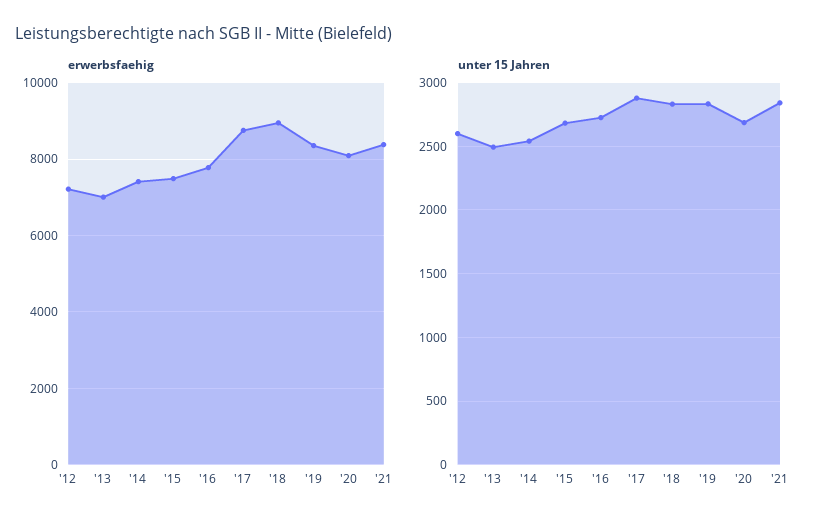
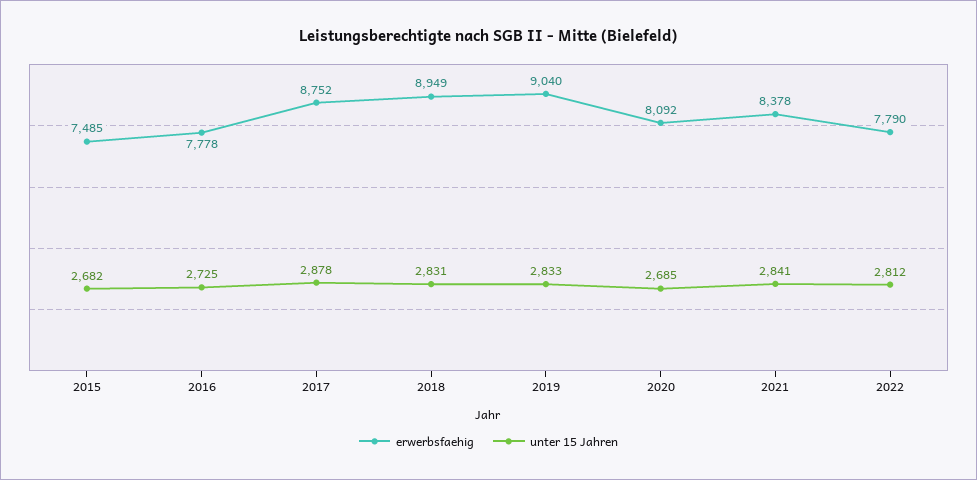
erwerbsfaehig, '12: 7200 -> none
erwerbsfaehig, '13: 7000 -> none
erwerbsfaehig, '14: 7400 -> none
erwerbsfaehig, '19: 8400 -> 9040
unter 15 Jahren, '12: 2600 -> none
unter 15 Jahren, '13: 2500 -> none
unter 15 Jahren, '14: 2550 -> none
erwerbsfaehig, 2022: none -> 7790
unter 15 Jahren, 2022: none -> 2812

